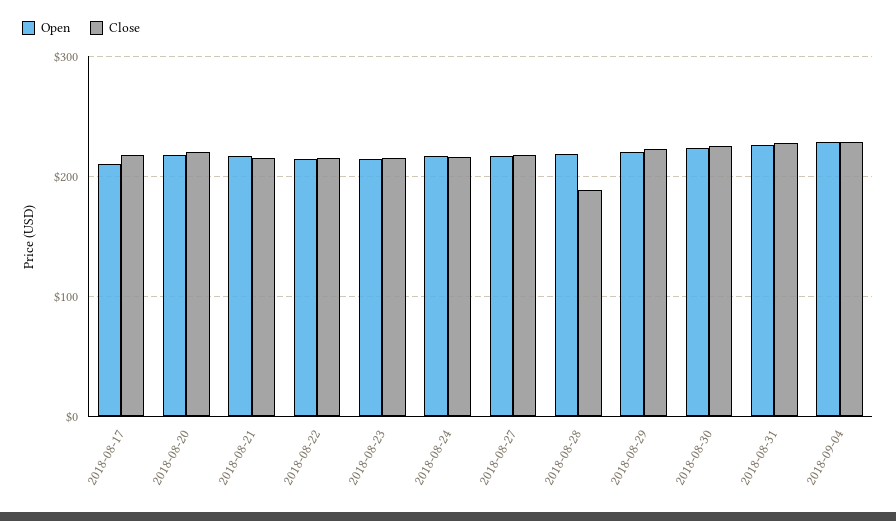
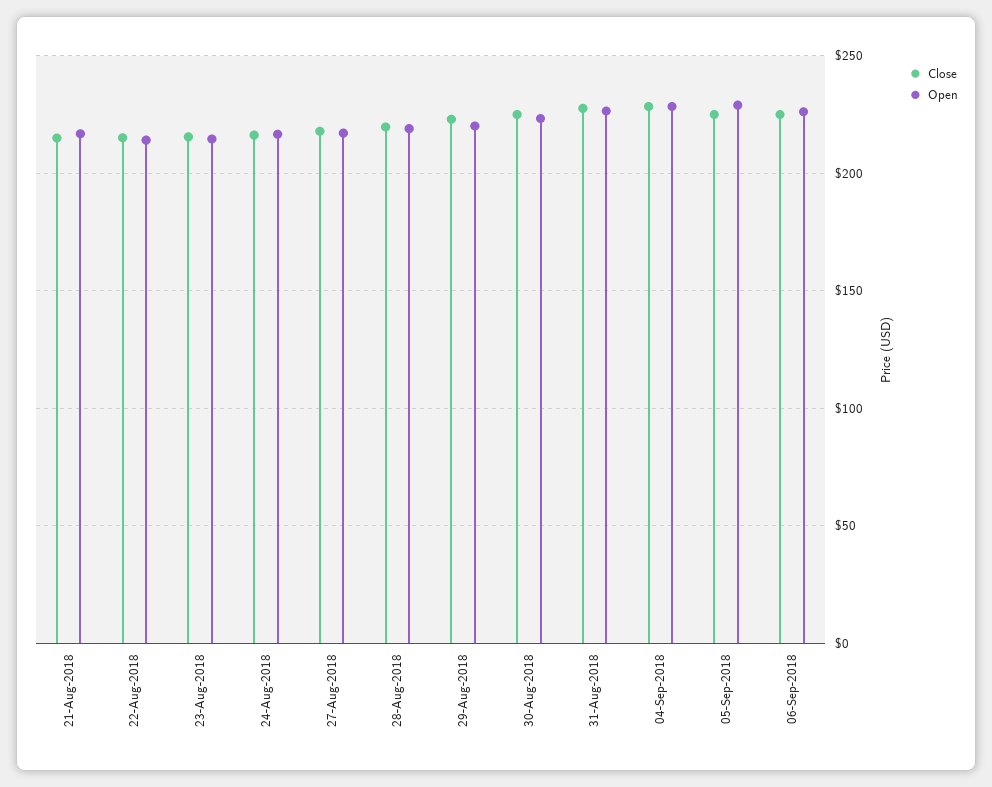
Open, 2018-08-17: 210 -> none
Close, 2018-08-17: 220 -> none
Open, 2018-08-20: 220 -> none
Close, 2018-08-20: 220 -> none
Close, 2018-08-28: 190 -> 220
Close, 05-Sep-2018: none -> 225
Open, 05-Sep-2018: none -> 230
Close, 06-Sep-2018: none -> 225
Open, 06-Sep-2018: none -> 225

